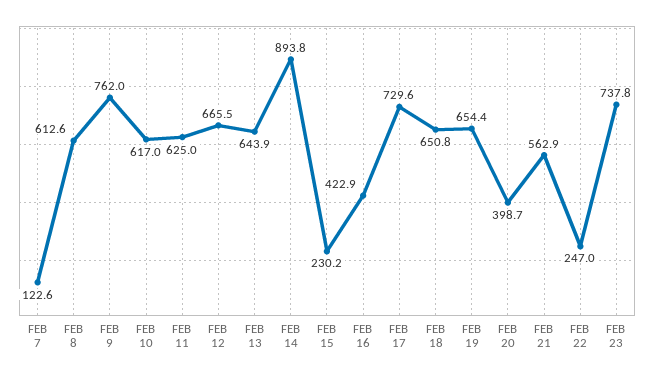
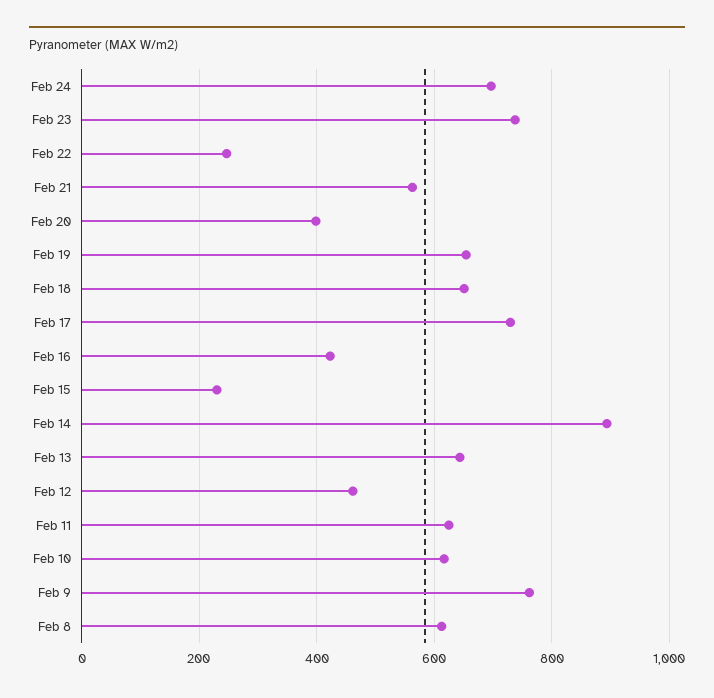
FEB 7: 122.6 -> none
FEB 12: 665.5 -> 460
Feb 24: none -> 700

